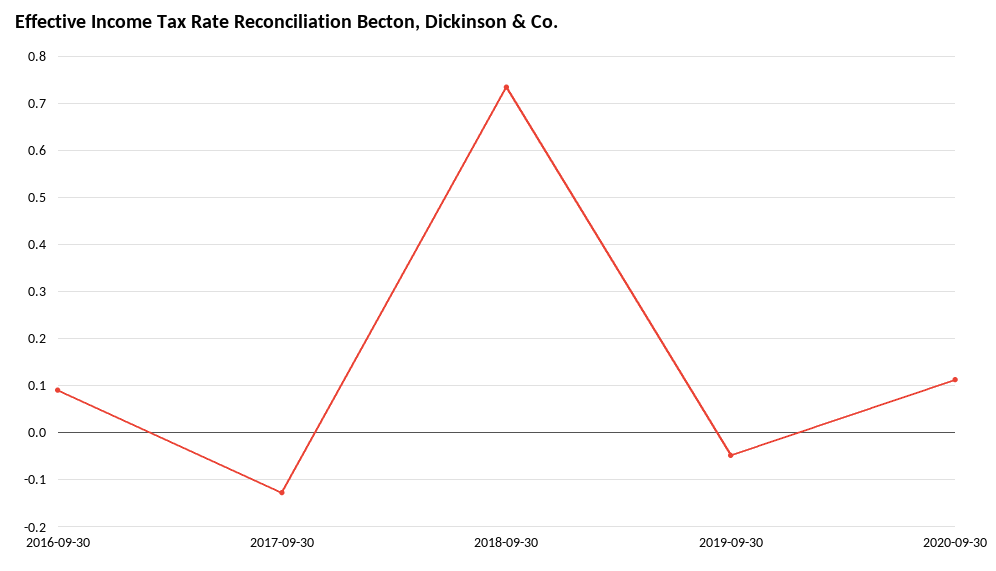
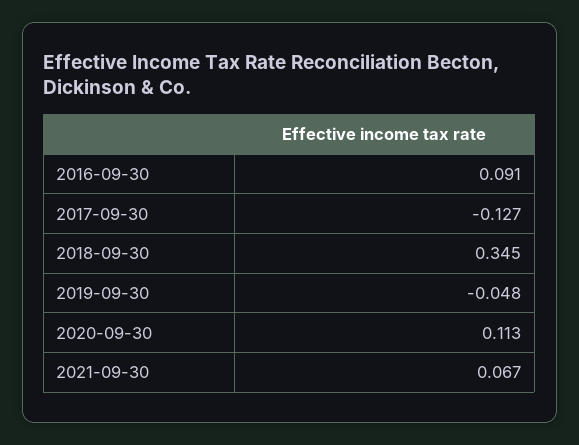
2018-09-30: 0.74 -> 0.345
2021-09-30: none -> 0.067

